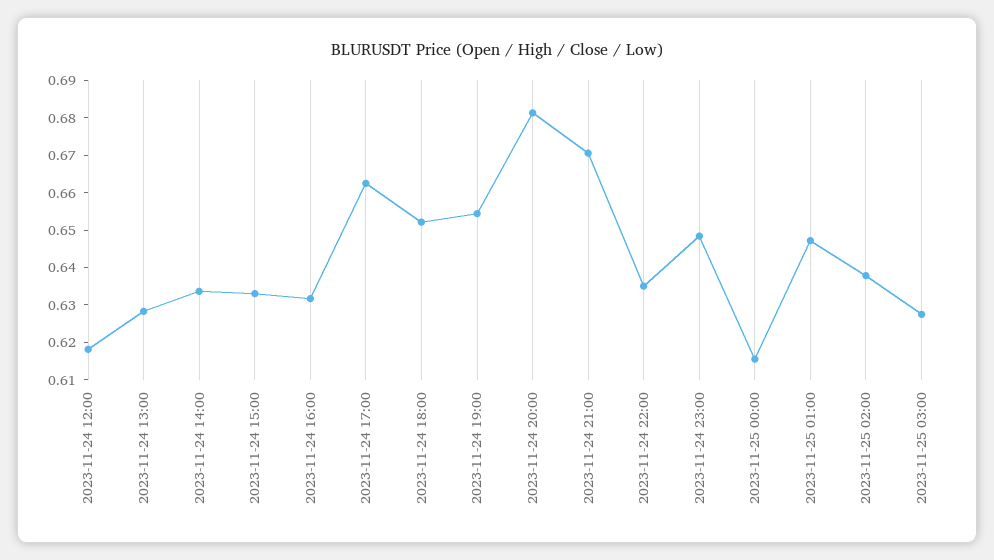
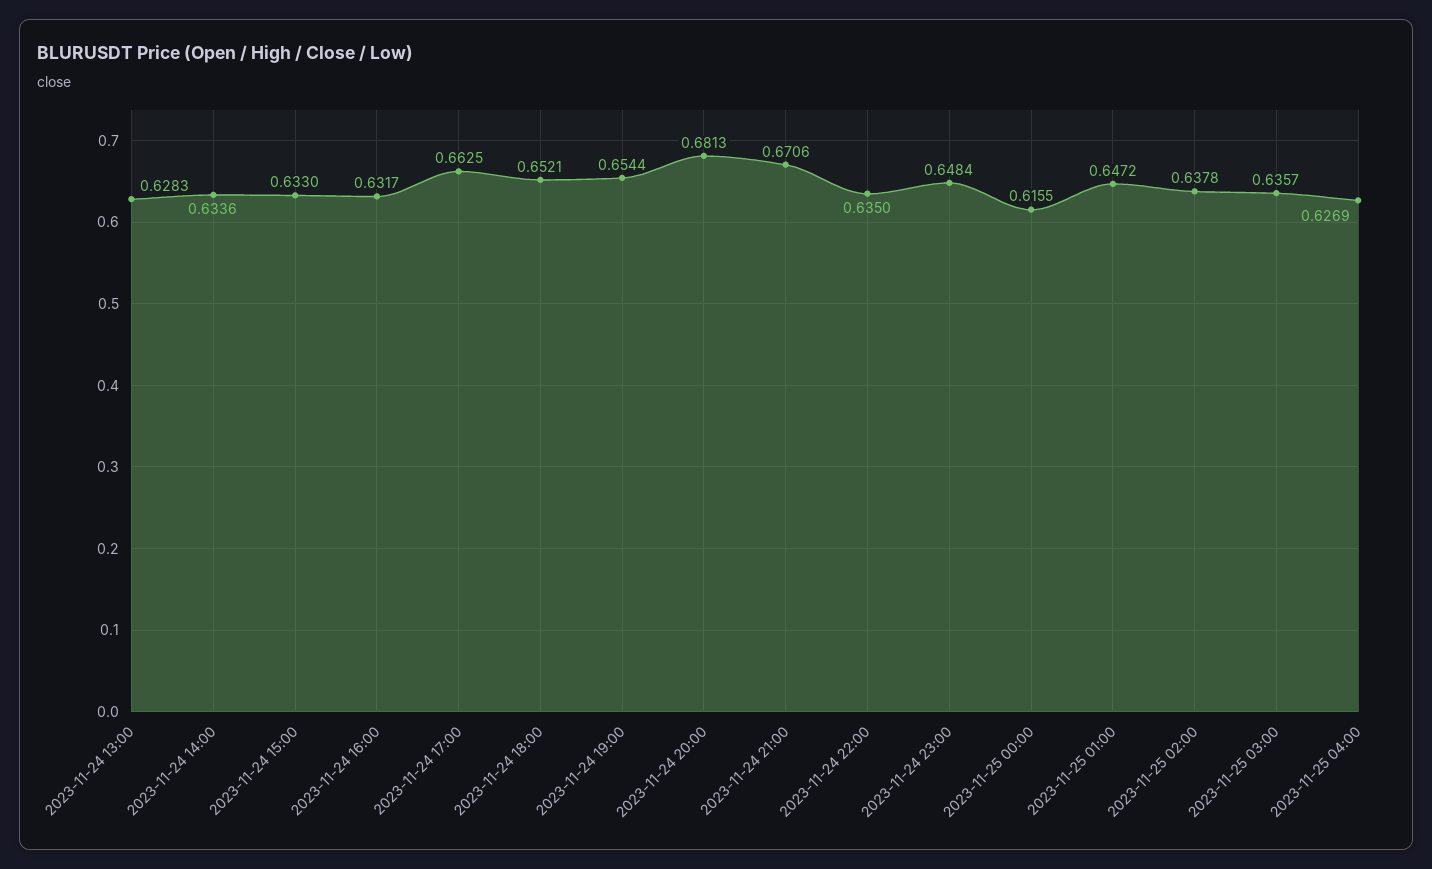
2023-11-24 12:00: 0.6175 -> none
2023-11-25 03:00: 0.6275 -> 0.6357
2023-11-25 04:00: none -> 0.6269

